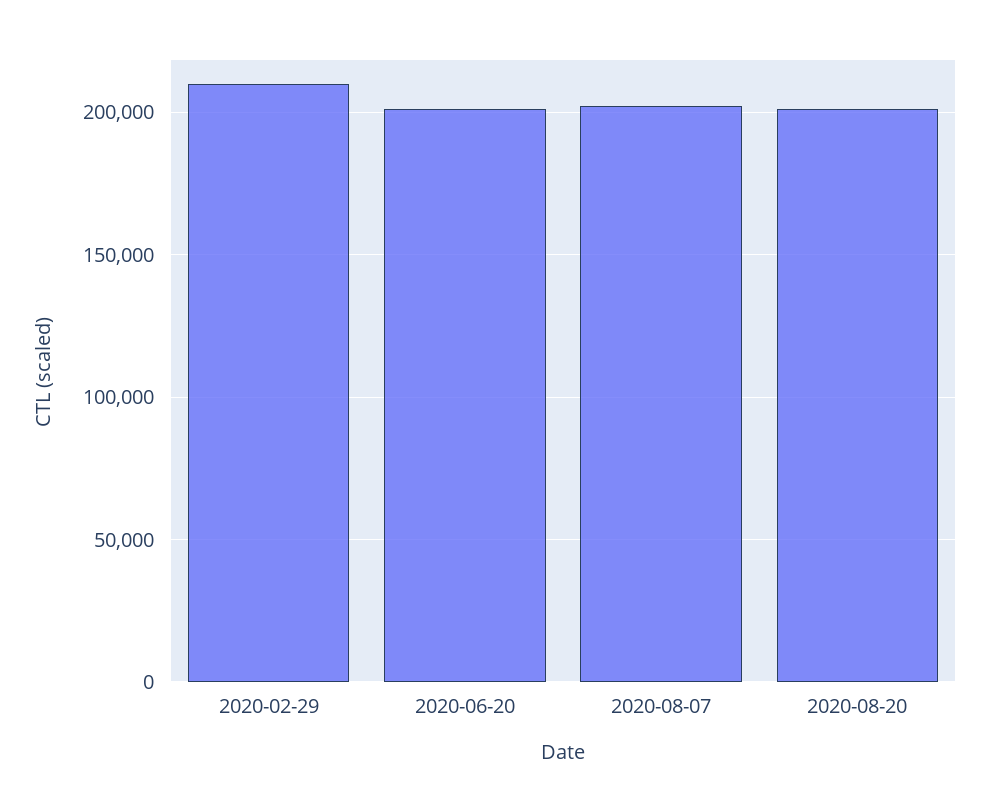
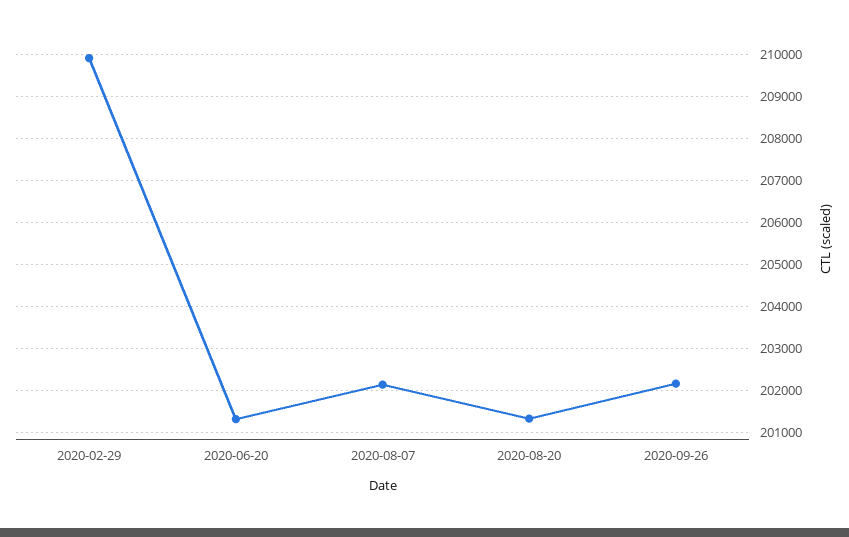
2020-09-26: none -> 202200

